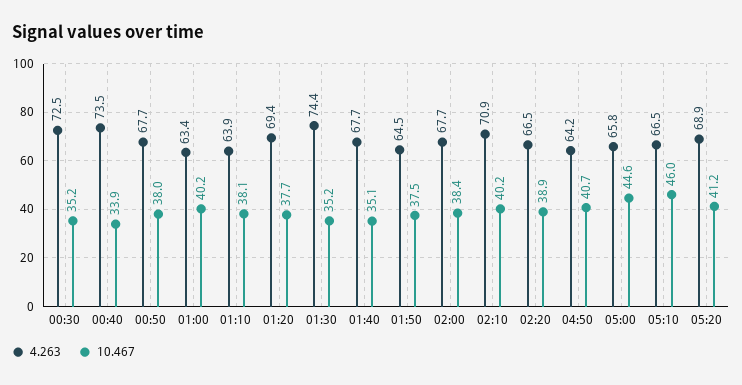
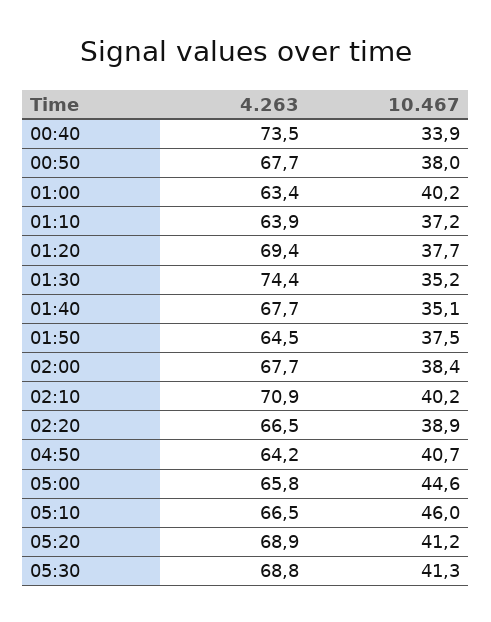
4.263, 00:30: 72.5 -> none
10.467, 00:30: 35.2 -> none
10.467, 01:10: 38.1 -> 37.2
4.263, 05:30: none -> 68.8
10.467, 05:30: none -> 41.3

